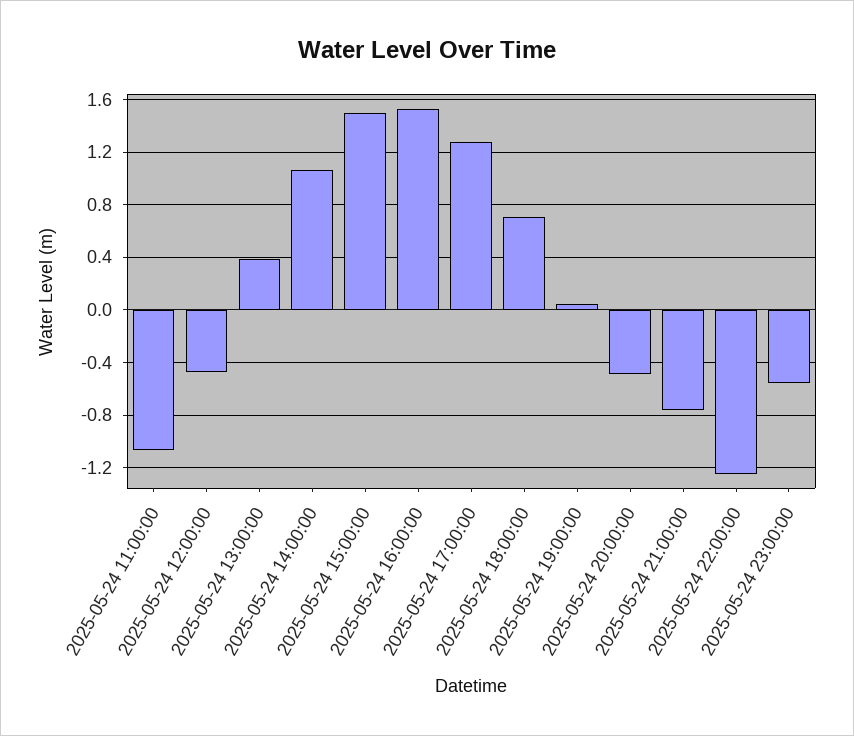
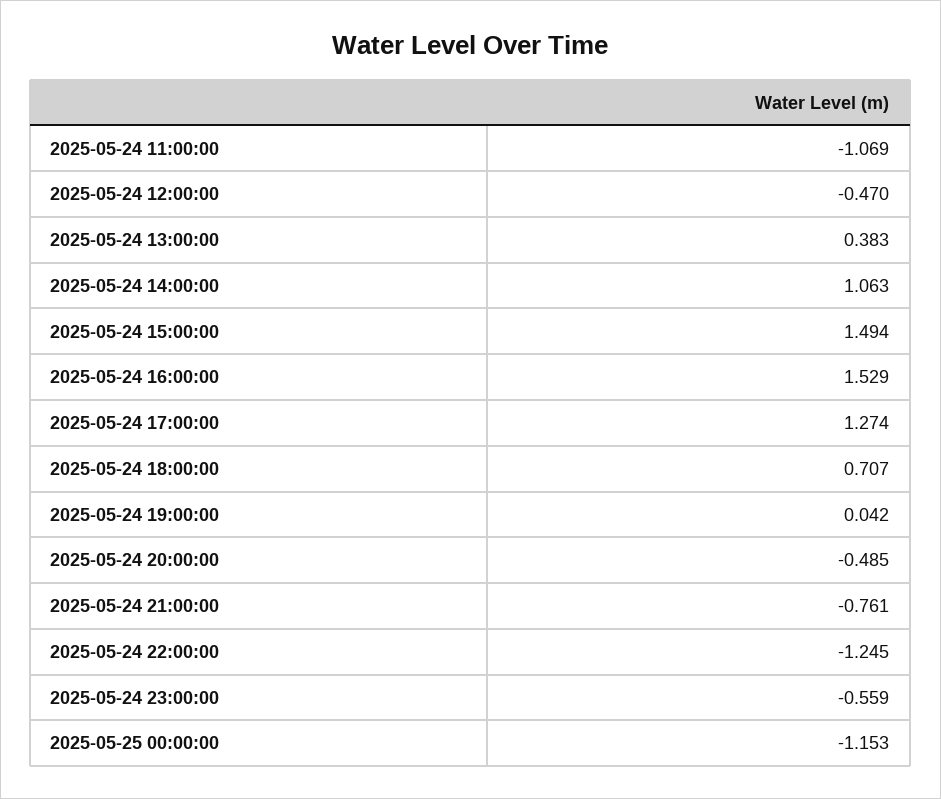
2025-05-25 00:00:00: none -> -1.153

